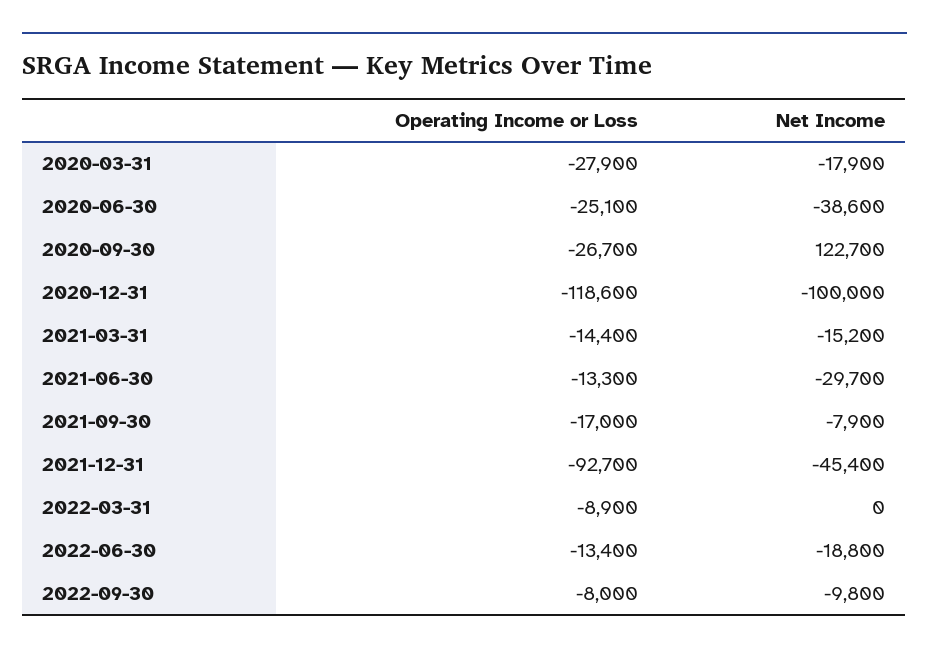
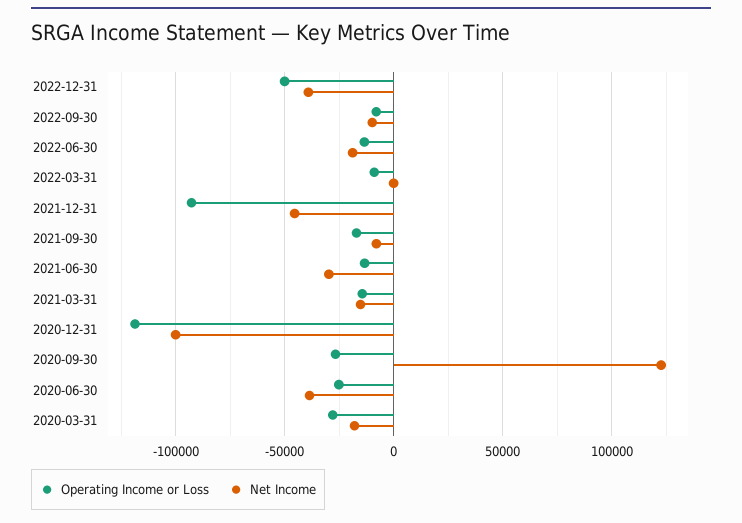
Operating Income or Loss, 2022-12-31: none -> -50000
Net Income, 2022-12-31: none -> -40000

